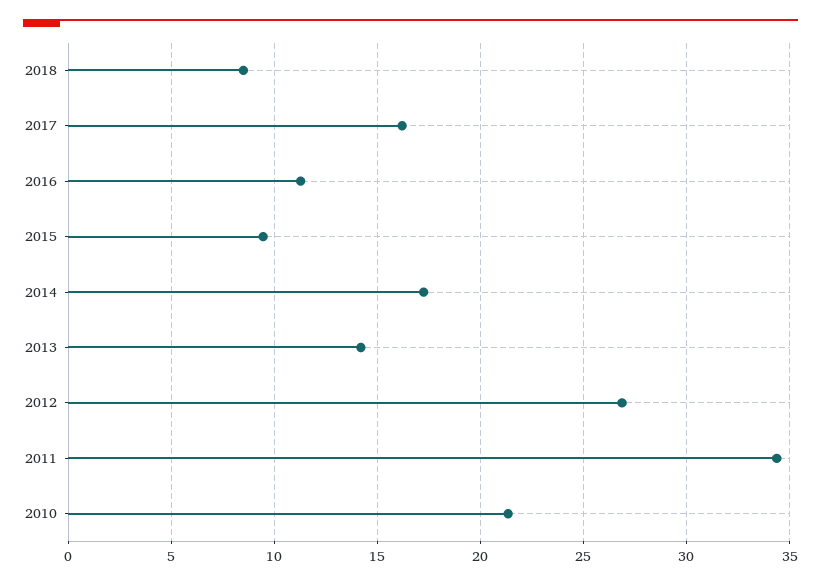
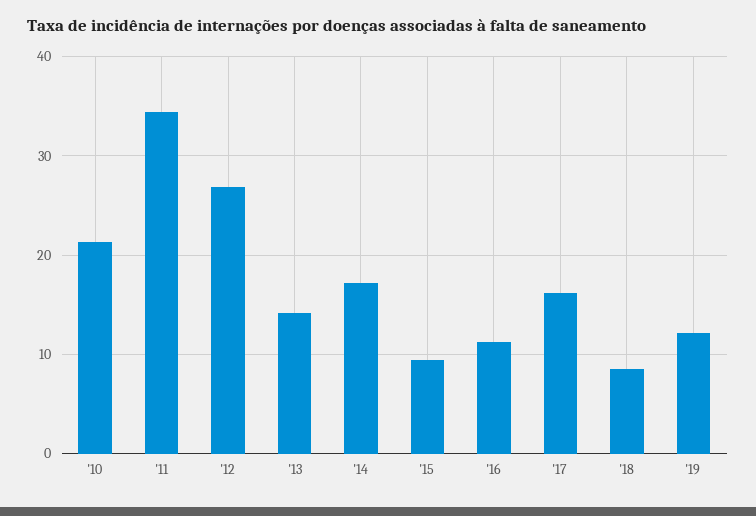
'19: none -> 12

